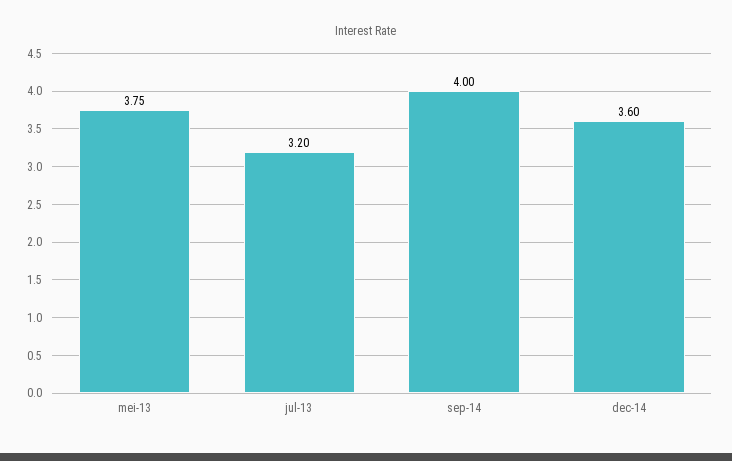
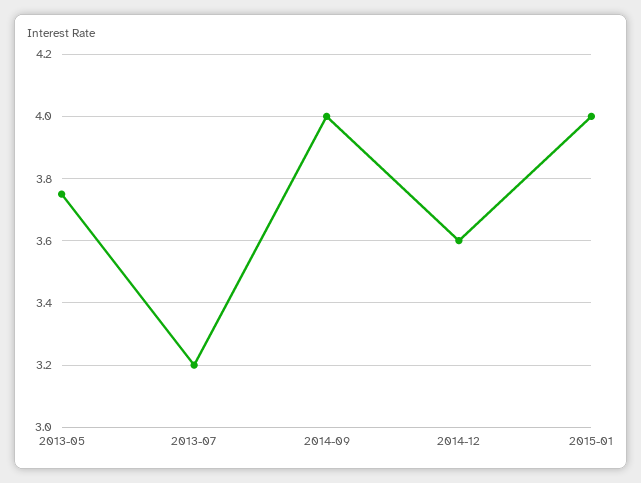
2015-01: none -> 4

